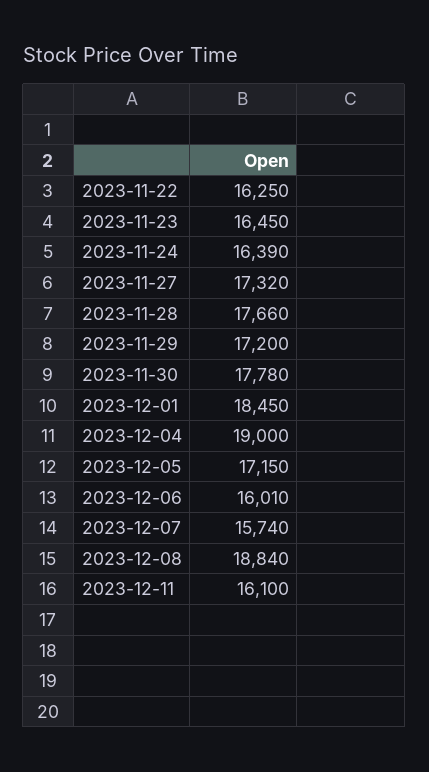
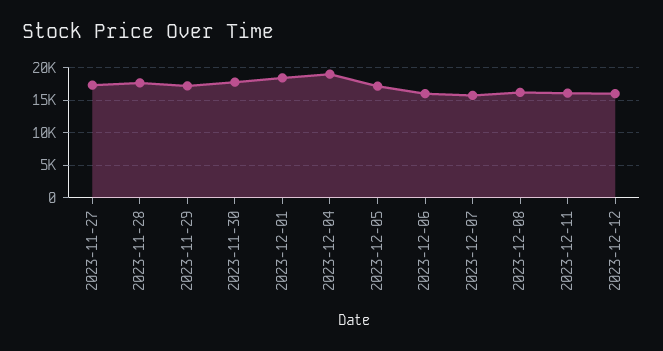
2023-11-22: 16250 -> none
2023-11-23: 16450 -> none
2023-11-24: 16390 -> none
2023-12-08: 18840 -> 16000
2023-12-12: none -> 16000

